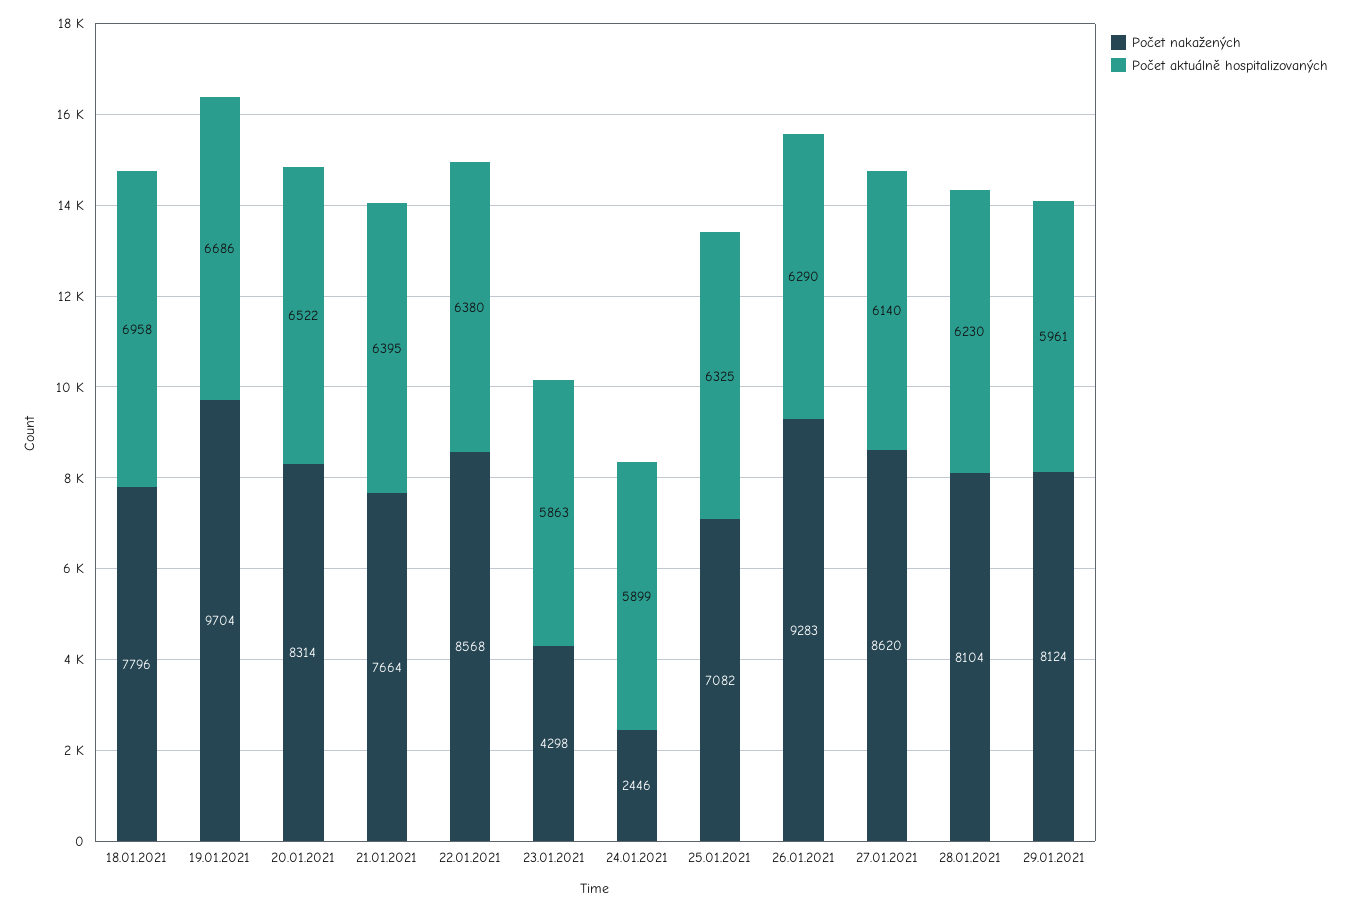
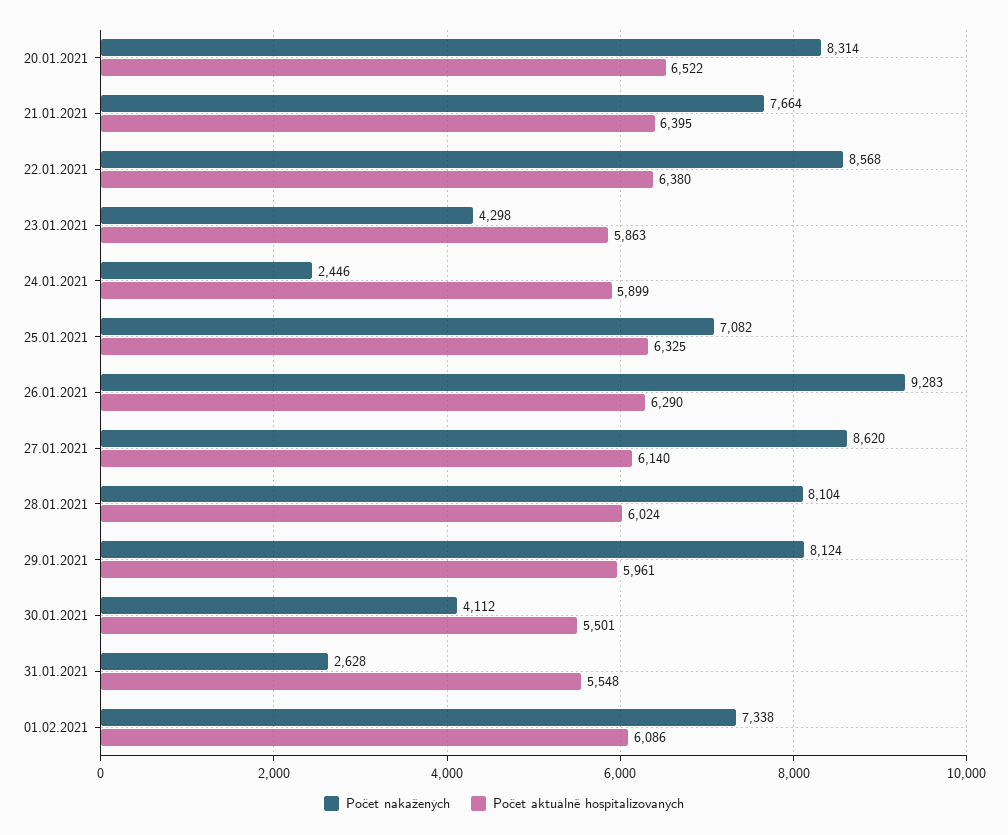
Počet nakažených, 18.01.2021: 7796 -> none
Počet aktuálně hospitalizovaných, 18.01.2021: 6958 -> none
Počet nakažených, 19.01.2021: 9704 -> none
Počet aktuálně hospitalizovaných, 19.01.2021: 6686 -> none
Počet aktuálně hospitalizovaných, 28.01.2021: 6230 -> 6024
Počet nakažených, 30.01.2021: none -> 4112
Počet aktuálně hospitalizovaných, 30.01.2021: none -> 5501
Počet nakažených, 31.01.2021: none -> 2628
Počet aktuálně hospitalizovaných, 31.01.2021: none -> 5548
Počet nakažených, 01.02.2021: none -> 7338
Počet aktuálně hospitalizovaných, 01.02.2021: none -> 6086

